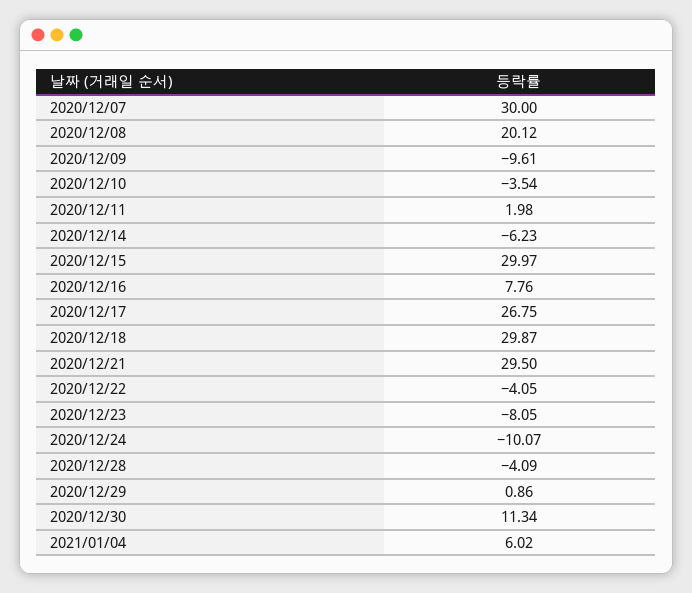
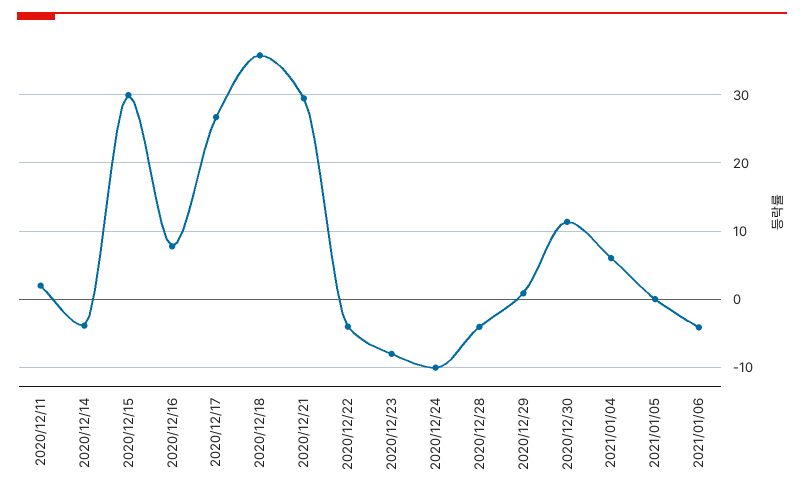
2020/12/07: 30 -> none
2020/12/08: 20.12 -> none
2020/12/09: -9.61 -> none
2020/12/10: -3.54 -> none
2020/12/14: -6.23 -> -4
2020/12/18: 29.87 -> 36
2021/01/05: none -> 0
2021/01/06: none -> -4

